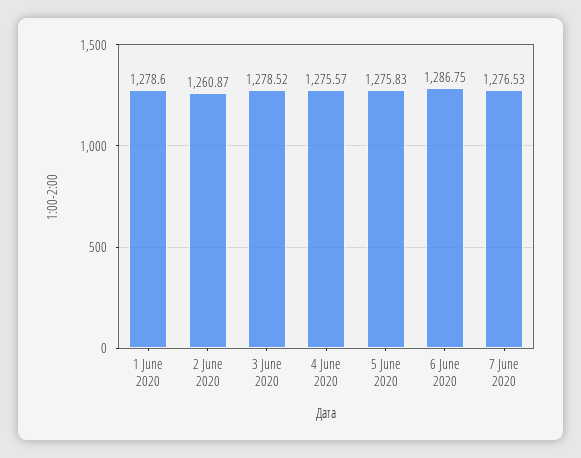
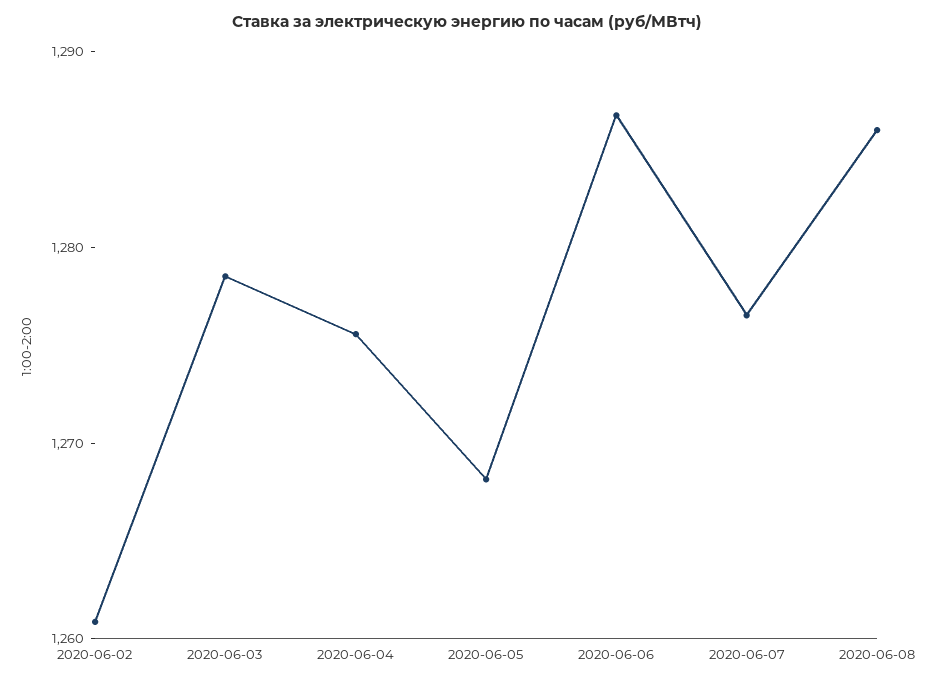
1 June 2020: 1278.6 -> none
5 June 2020: 1275.83 -> 1268
2020-06-08: none -> 1286

